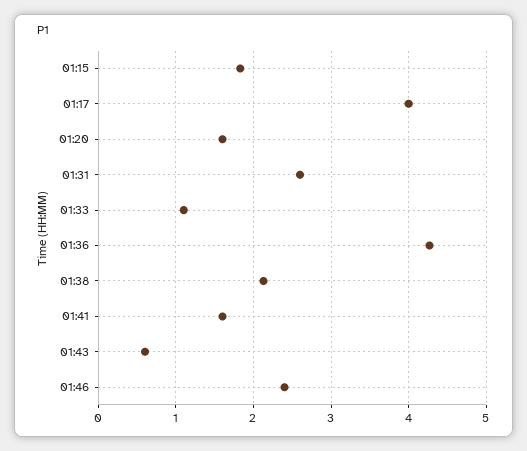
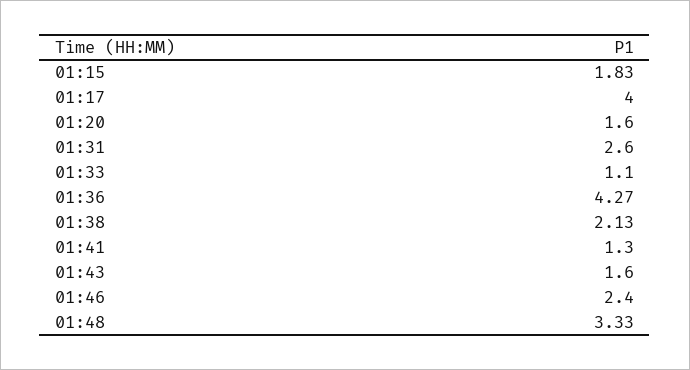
01:41: 1.6 -> 1.3
01:43: 0.6 -> 1.6
01:48: none -> 3.33

